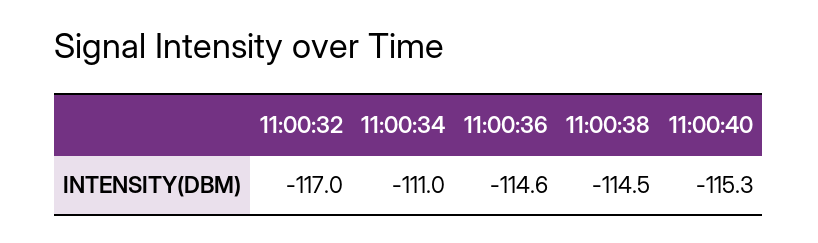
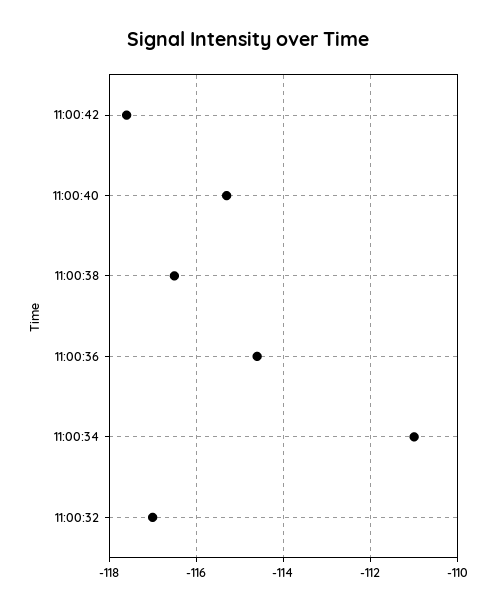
11:00:38: -114.5 -> -116.5
11:00:42: none -> -117.5

